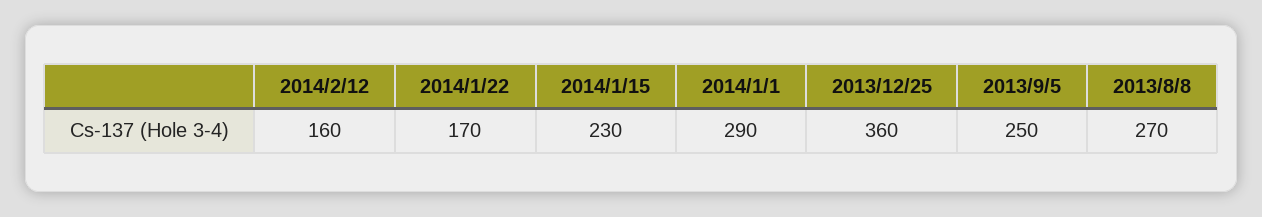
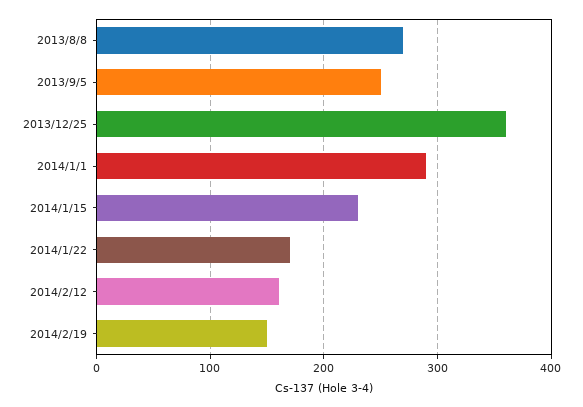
2014/2/19: none -> 150

